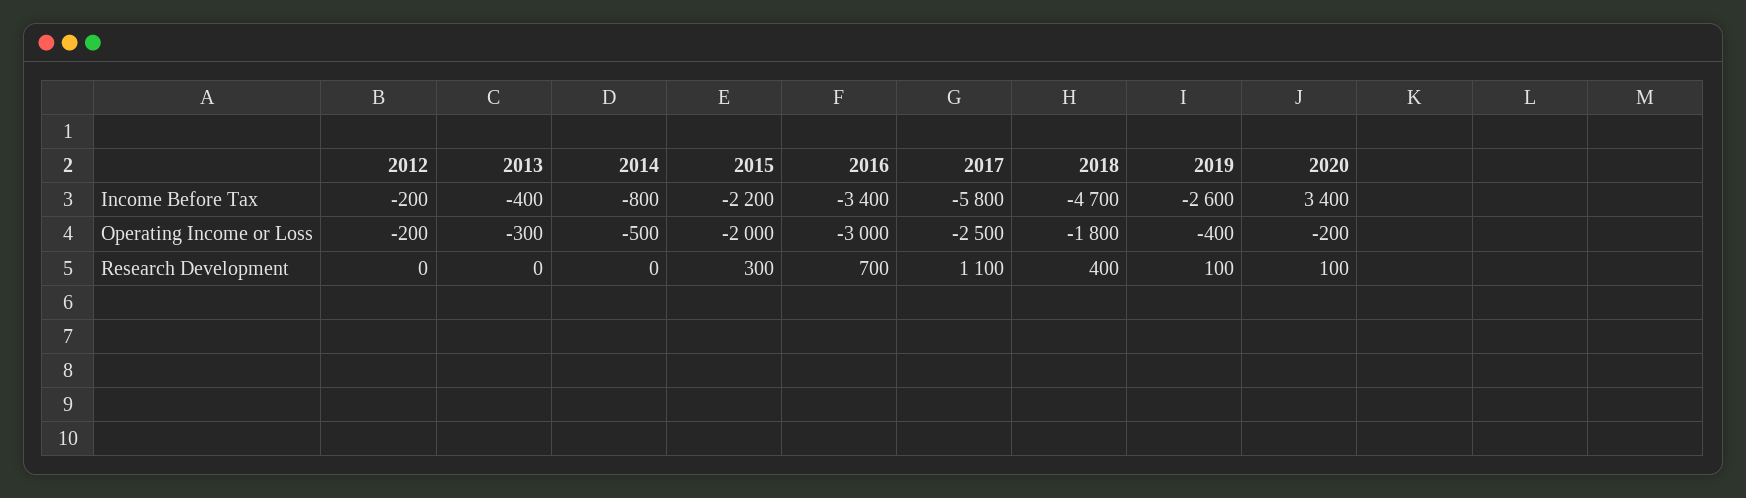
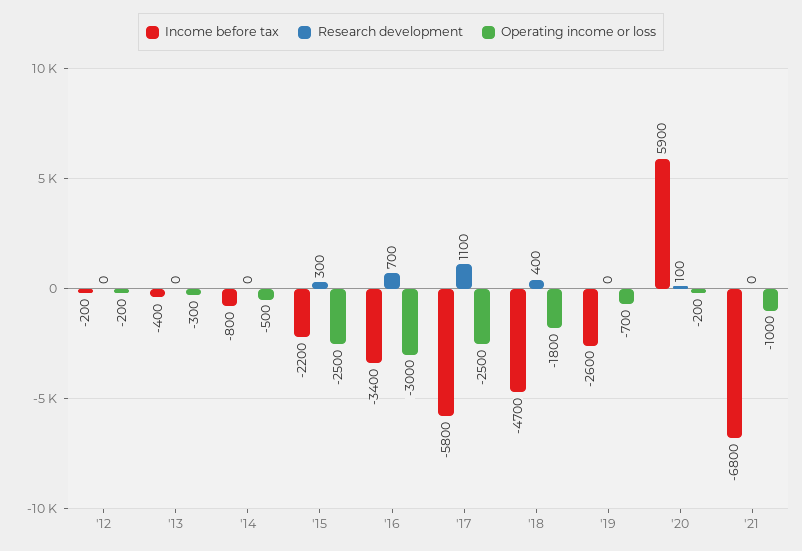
Income Before Tax, 2020: 3400 -> 5900
Operating Income or Loss, 2015: -2000 -> -2500
Operating Income or Loss, 2019: -400 -> -700
Research Development, 2019: 100 -> 0
Income Before Tax, '21: none -> -6800
Research Development, '21: none -> 0
Operating Income or Loss, '21: none -> -1000

